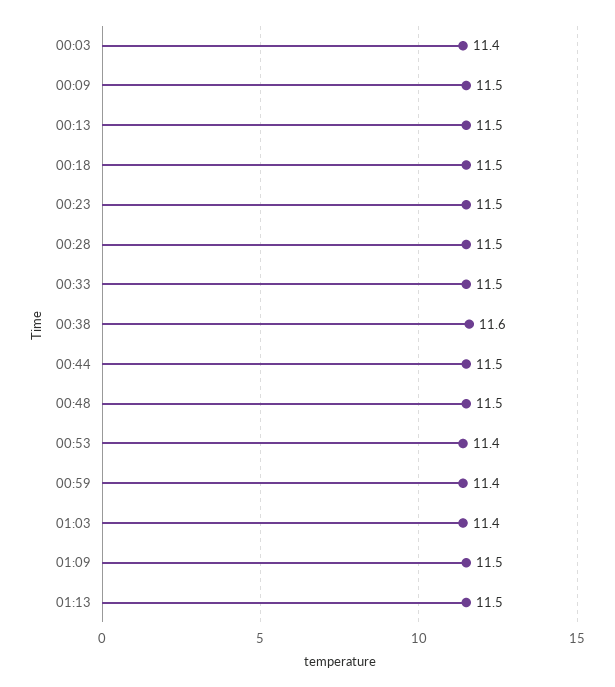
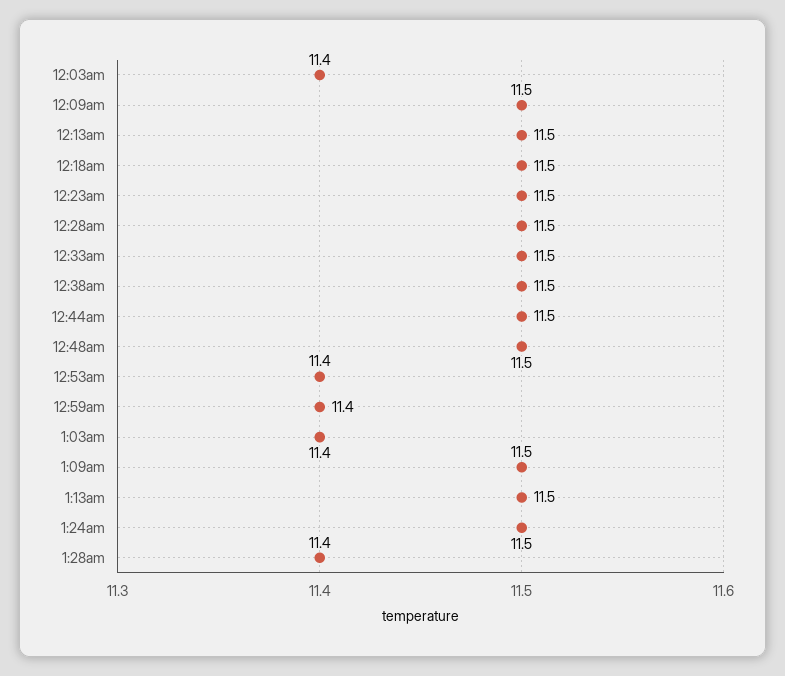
00:38: 11.6 -> 11.5
1:24am: none -> 11.5
1:28am: none -> 11.4

